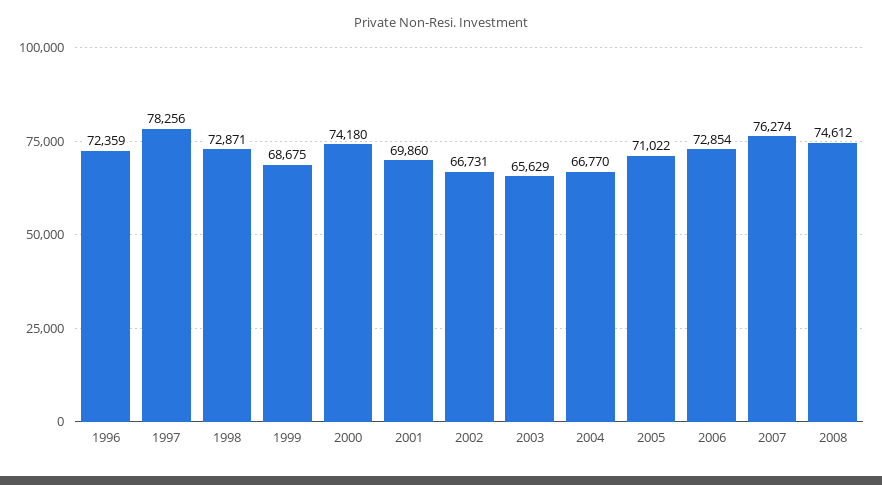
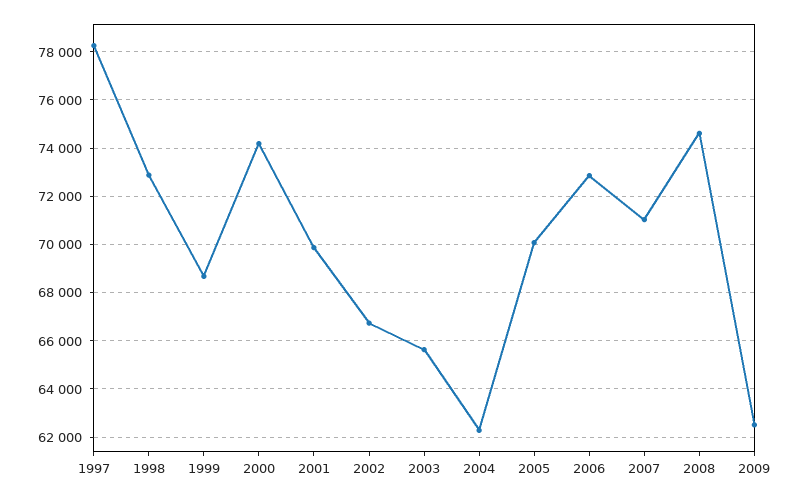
1996: 72359 -> none
2004: 66770 -> 62250
2005: 71022 -> 70000
2007: 76274 -> 71000
2009: none -> 62500

